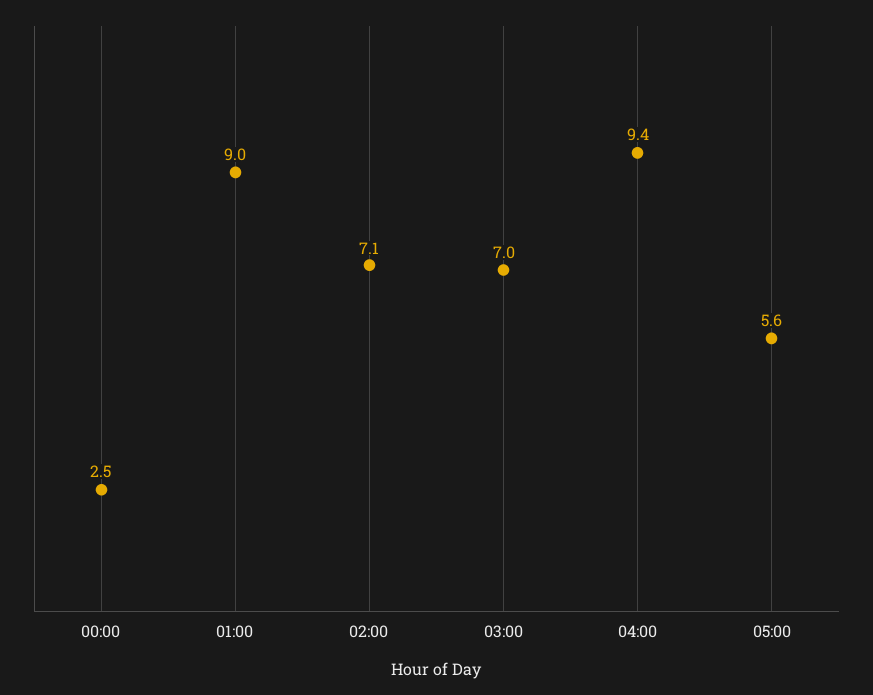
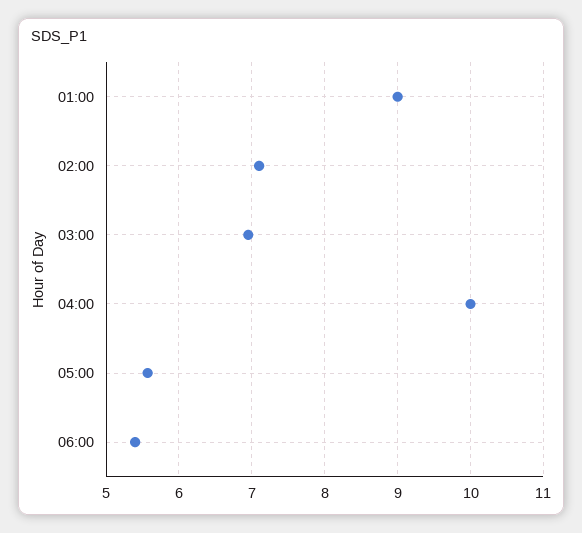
00:00: 2.5 -> none
04:00: 9.4 -> 10
06:00: none -> 5.4

